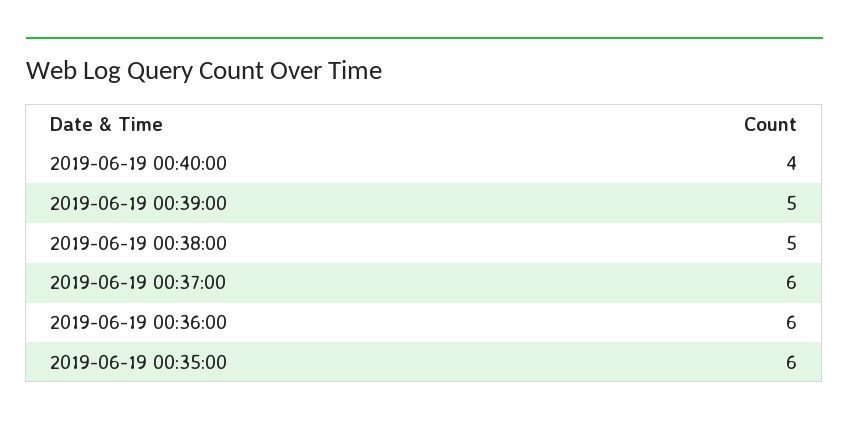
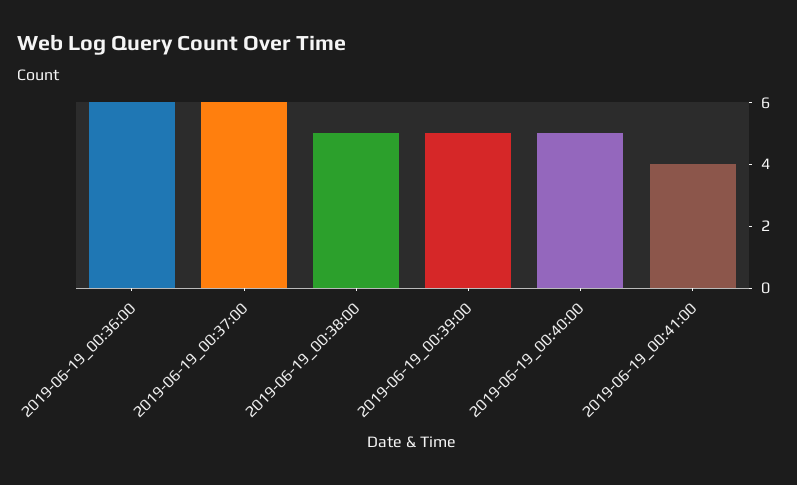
2019-06-19 00:40:00: 4 -> 5
2019-06-19 00:35:00: 6 -> none
2019-06-19_00:41:00: none -> 4

